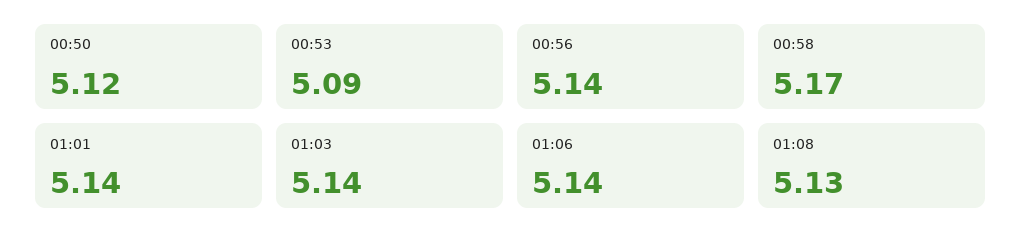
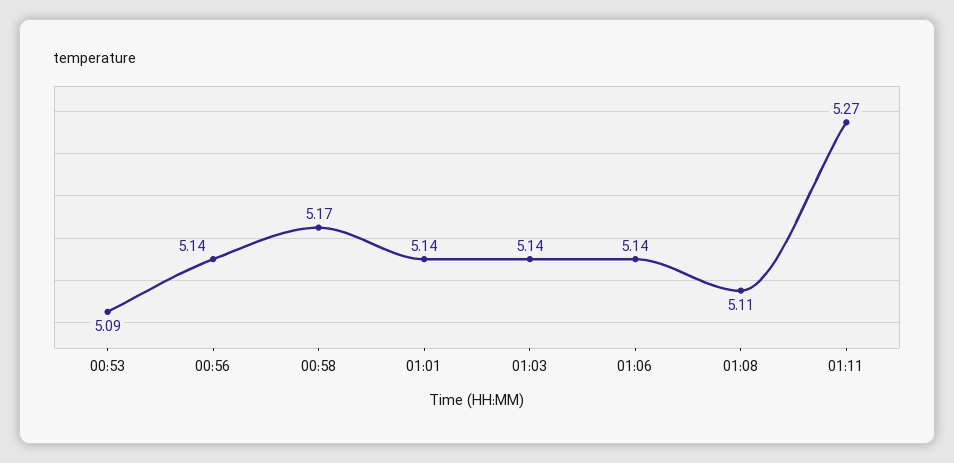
00:50: 5.12 -> none
01:08: 5.13 -> 5.11
01:11: none -> 5.27

